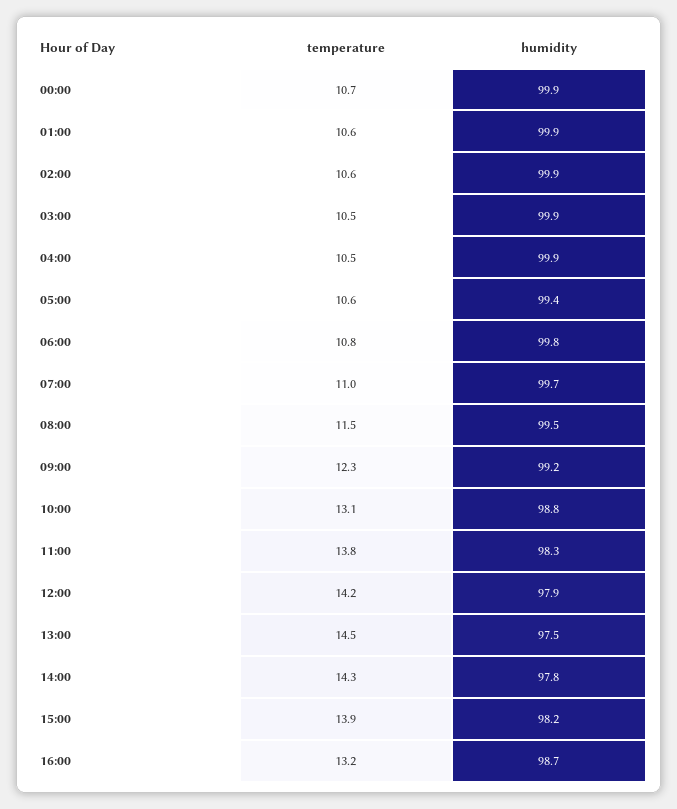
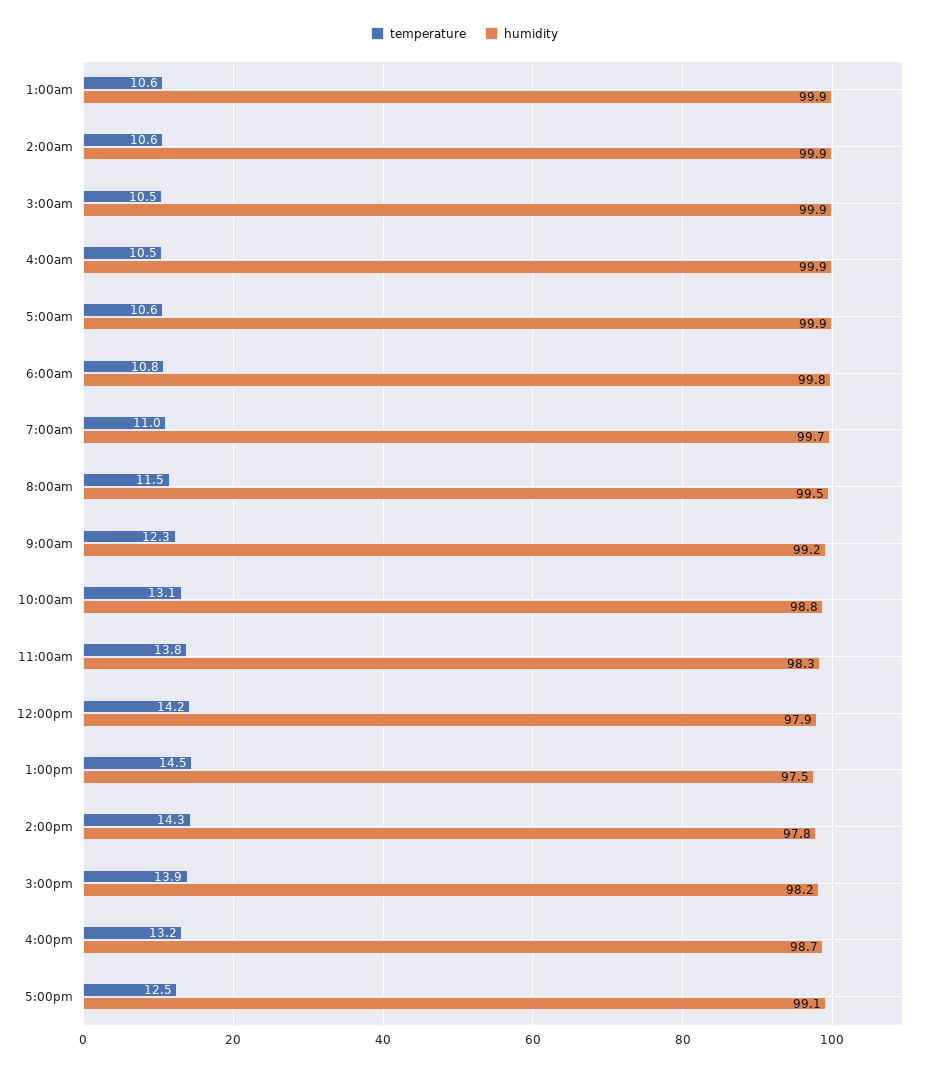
temperature, 00:00: 10.7 -> none
humidity, 00:00: 99.9 -> none
humidity, 05:00: 99.4 -> 99.9
temperature, 5:00pm: none -> 12.5
humidity, 5:00pm: none -> 99.1

